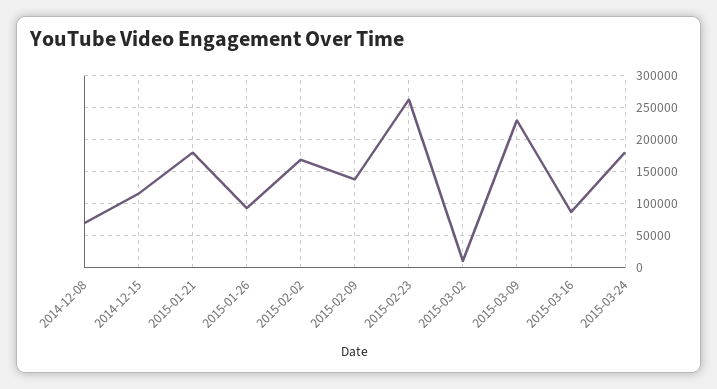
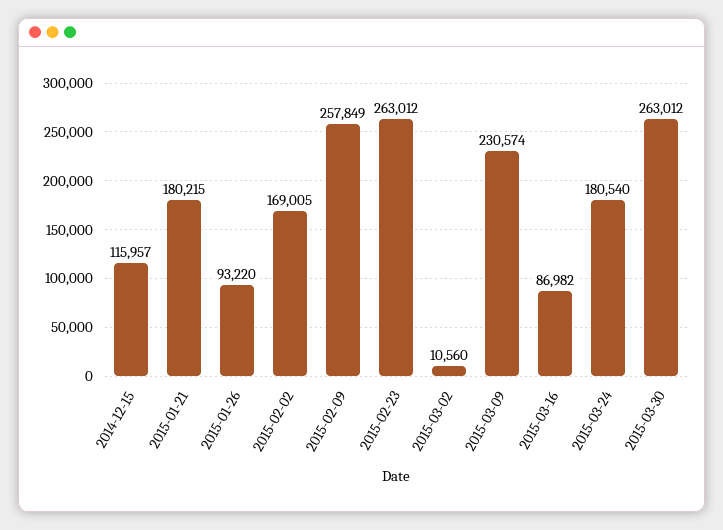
2014-12-08: 70000 -> none
2015-02-09: 140000 -> 257849
2015-03-30: none -> 263012

